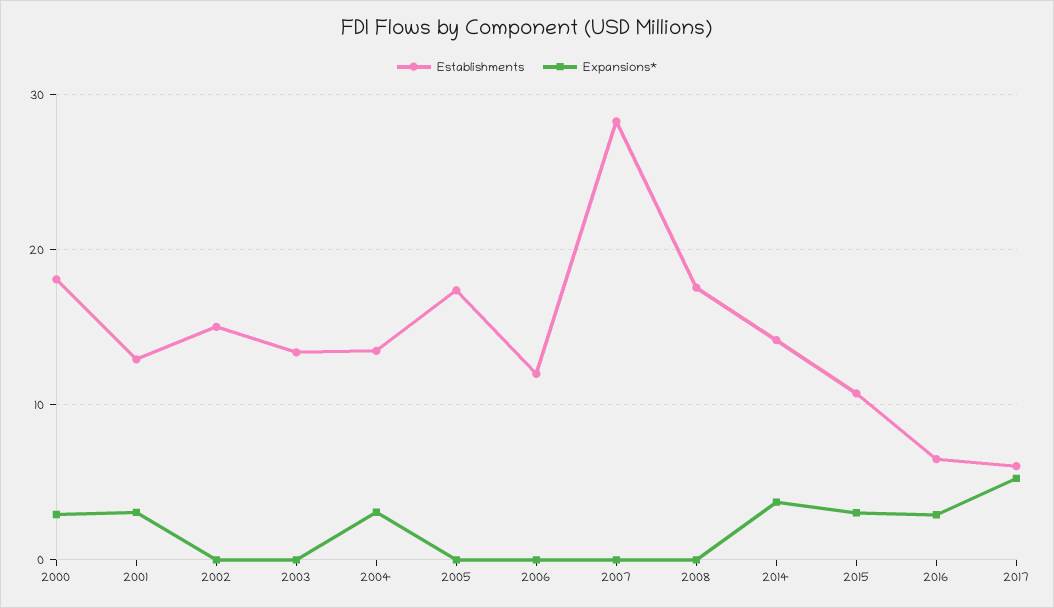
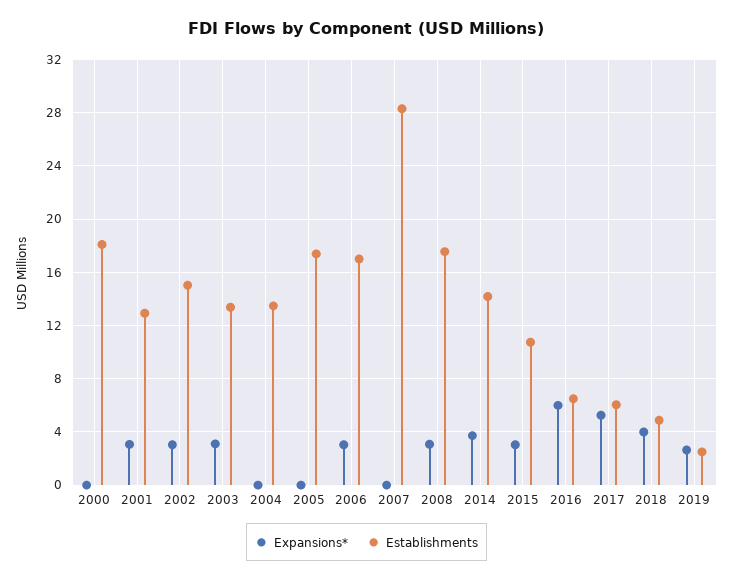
Expansions*, 2000: 3 -> 0
Expansions*, 2002: 0 -> 3
Expansions*, 2003: 0 -> 3
Expansions*, 2004: 3 -> 0
Establishments, 2006: 12 -> 17
Expansions*, 2006: 0 -> 3
Expansions*, 2008: 0 -> 3
Expansions*, 2016: 3 -> 6
Expansions*, 2018: none -> 4
Establishments, 2018: none -> 5
Expansions*, 2019: none -> 2.5
Establishments, 2019: none -> 2.5

